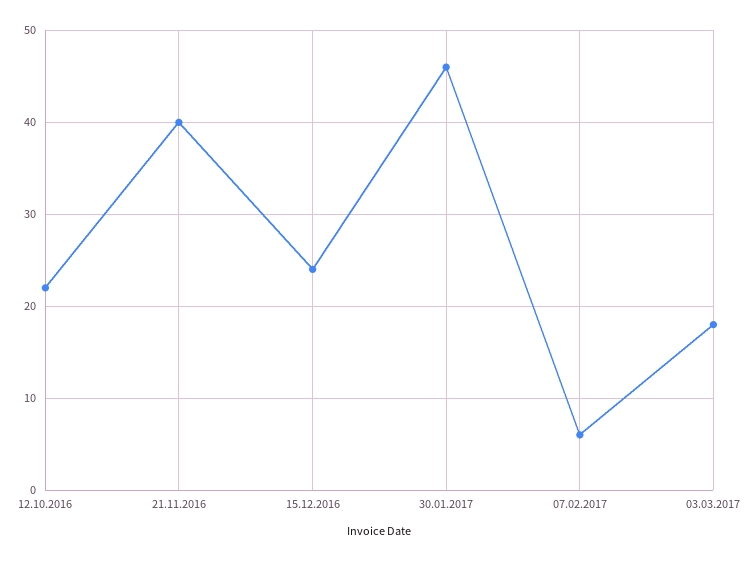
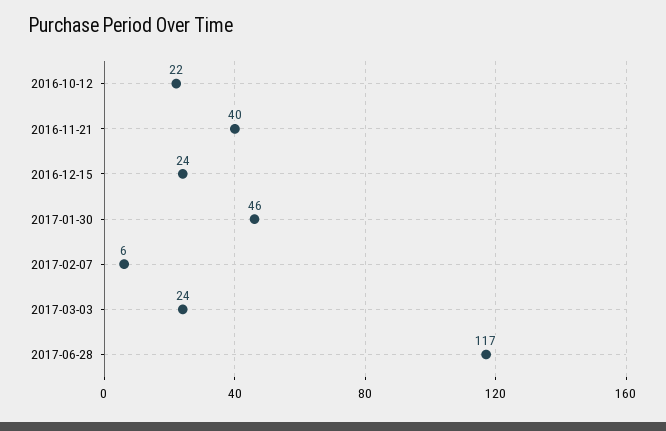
03.03.2017: 18 -> 24
2017-06-28: none -> 117

